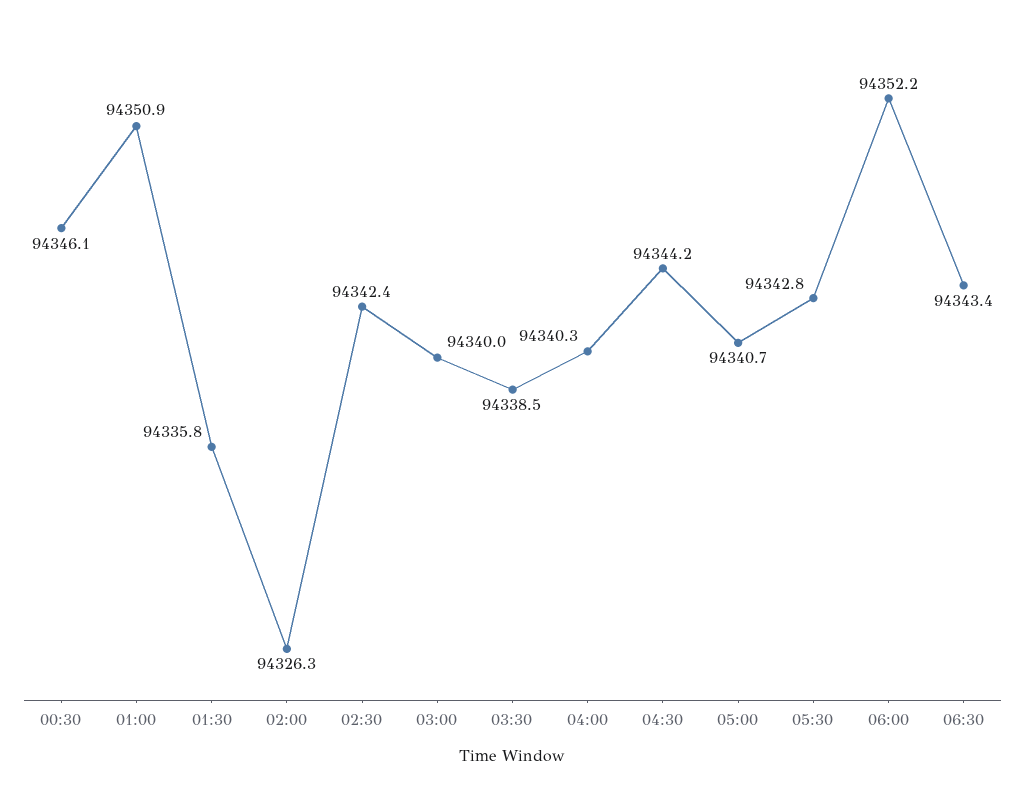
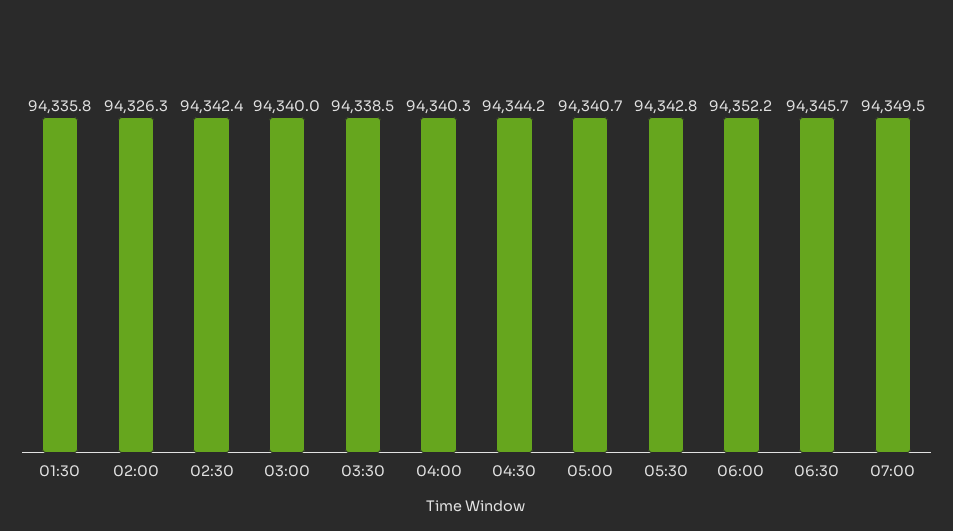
00:30: 94346.1 -> none
01:00: 94350.9 -> none
06:30: 94343.4 -> 94345.7
07:00: none -> 94349.5

